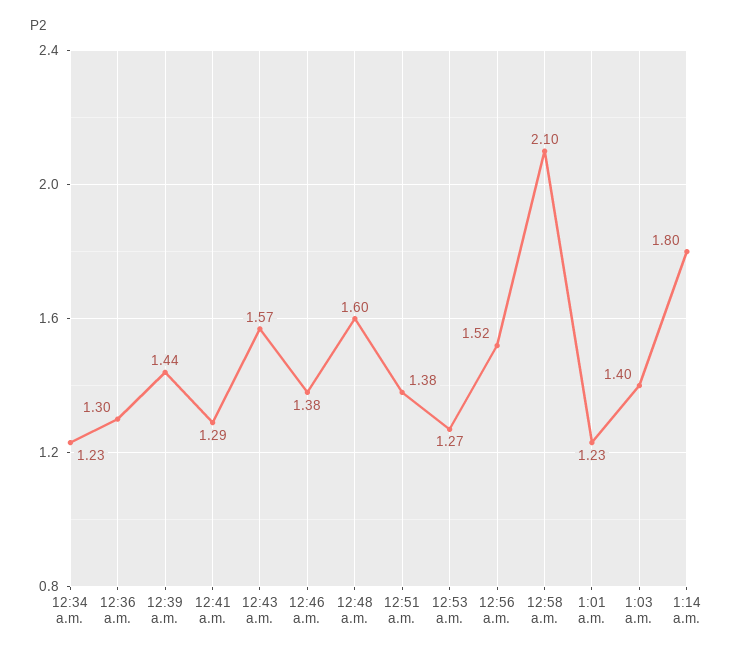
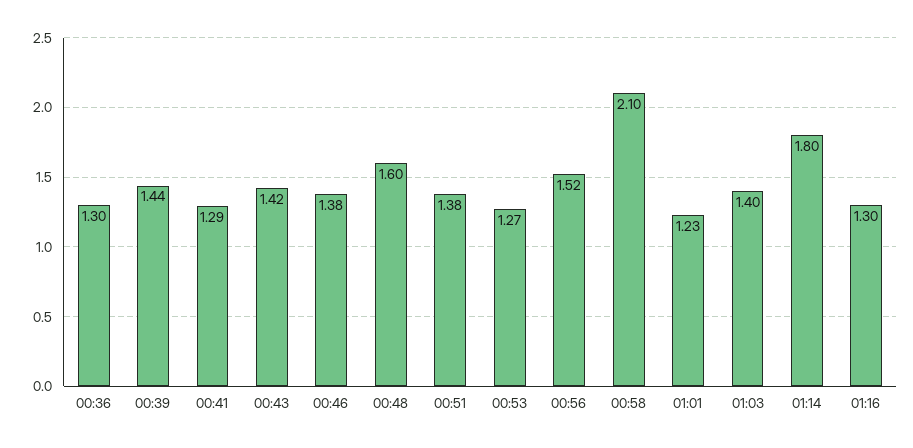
12:34 a.m.: 1.23 -> none
12:43 a.m.: 1.57 -> 1.42
01:16: none -> 1.3

